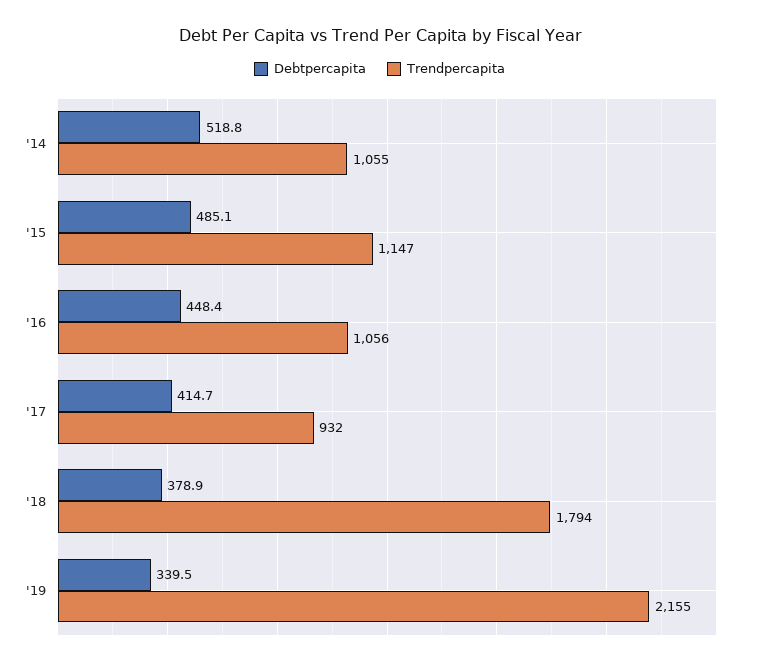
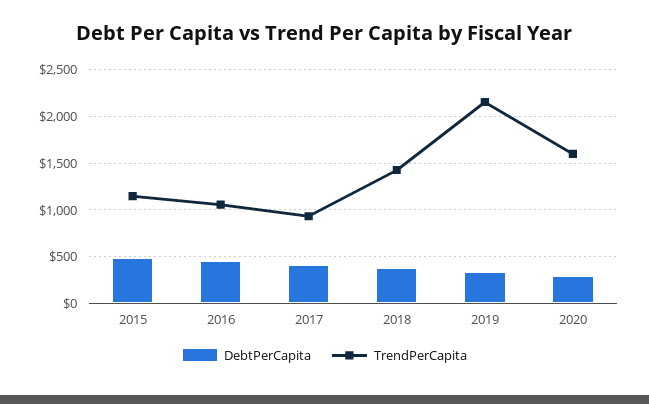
Debtpercapita, '14: 518.8 -> none
Trendpercapita, '14: 1055 -> none
Trendpercapita, '18: 1794 -> 1400
Debtpercapita, 2020: none -> 300
Trendpercapita, 2020: none -> 1600

